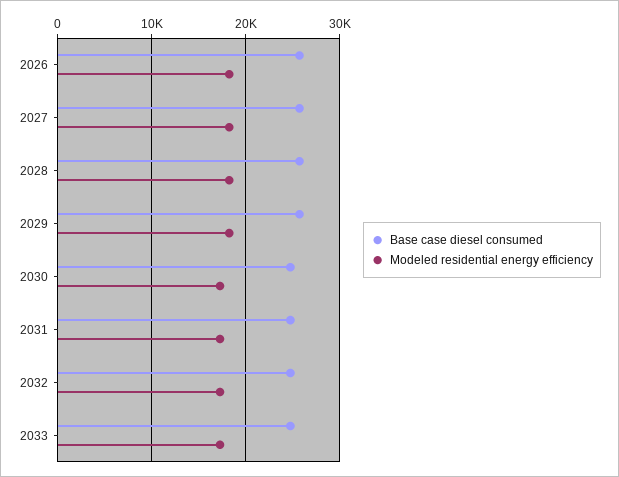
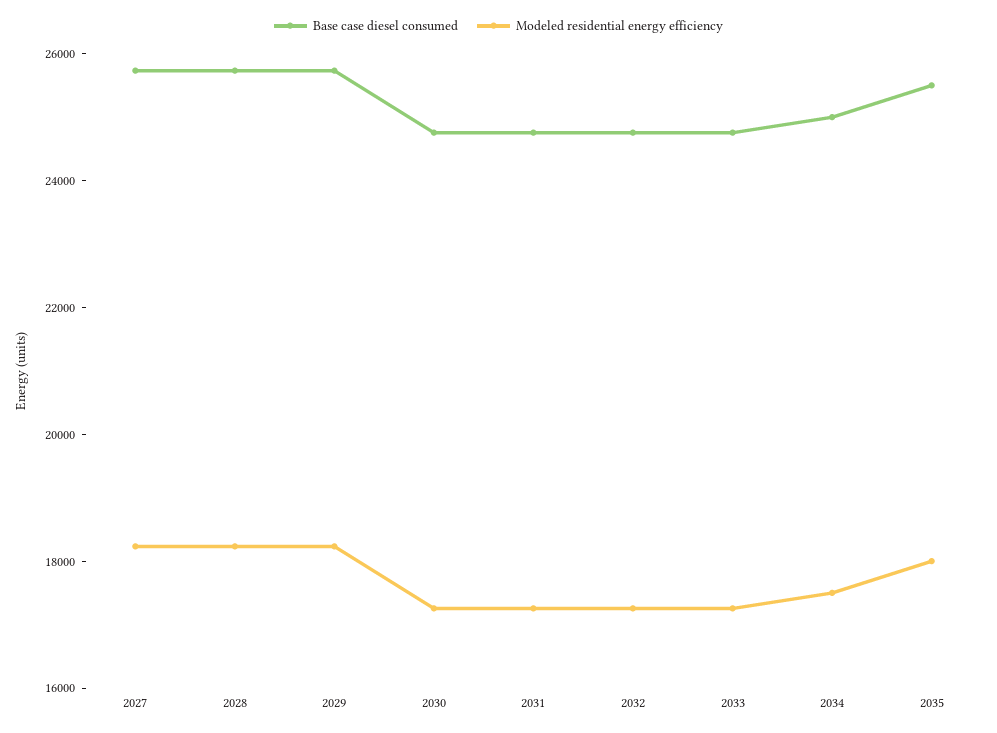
Base case diesel consumed, 2026: 26000 -> none
Modeled residential energy efficiency, 2026: 18000 -> none
Base case diesel consumed, 2034: none -> 25000
Modeled residential energy efficiency, 2034: none -> 17500
Base case diesel consumed, 2035: none -> 25500
Modeled residential energy efficiency, 2035: none -> 18000

